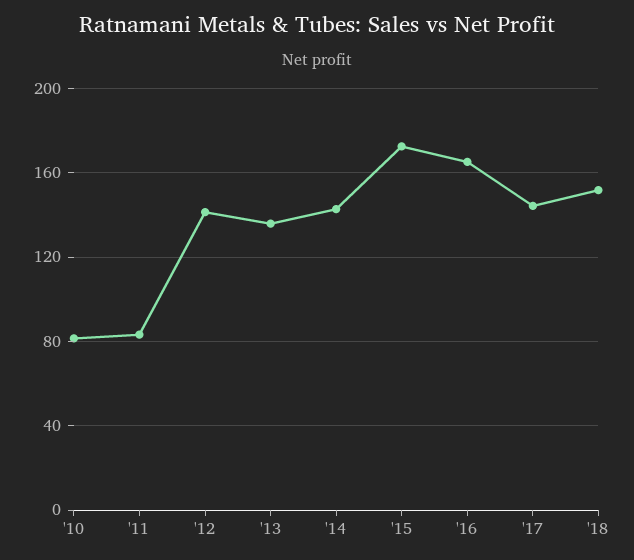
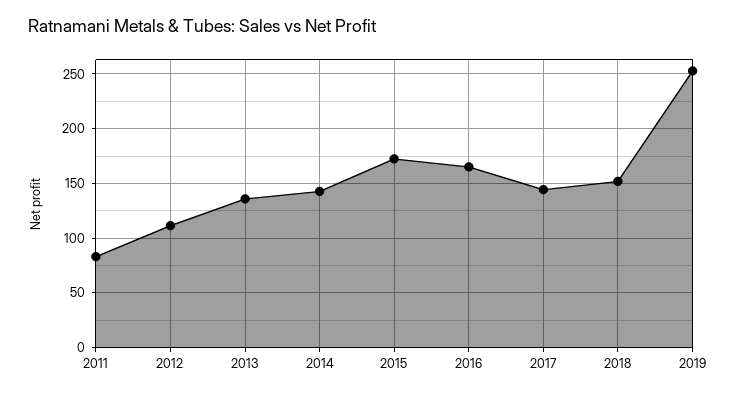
'10: 80 -> none
'12: 140 -> 110
2019: none -> 250

